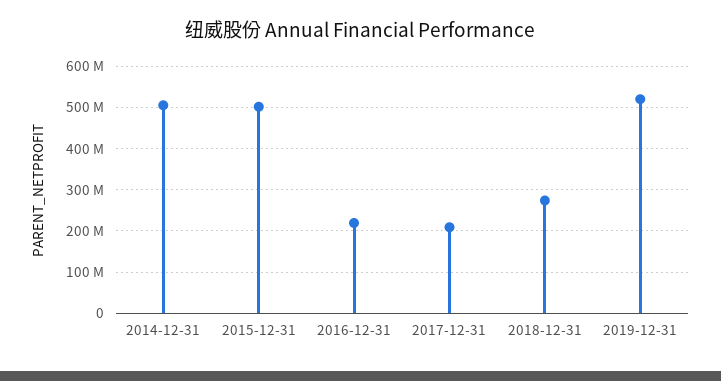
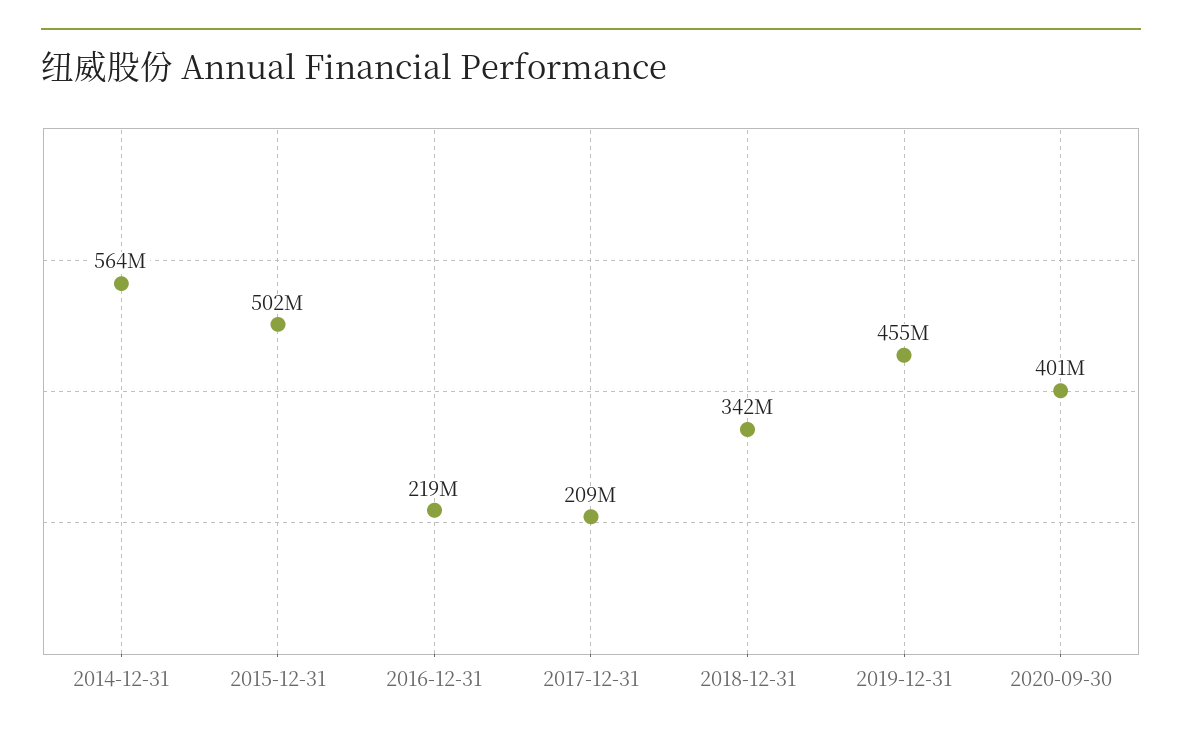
2014-12-31: 500000000 -> 564000000
2018-12-31: 280000000 -> 342000000
2019-12-31: 520000000 -> 455000000
2020-09-30: none -> 401000000

